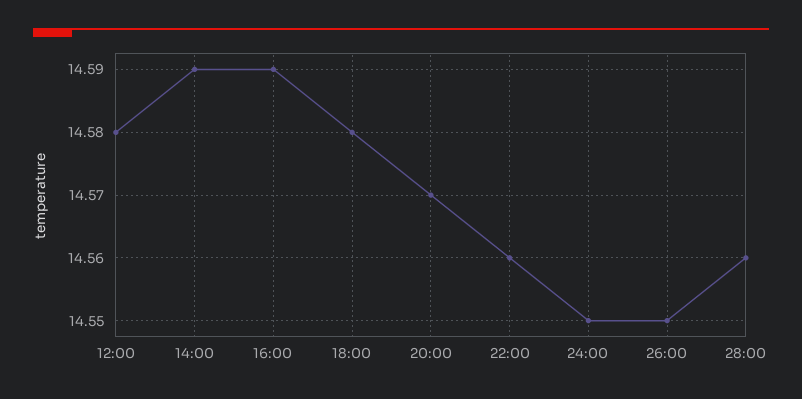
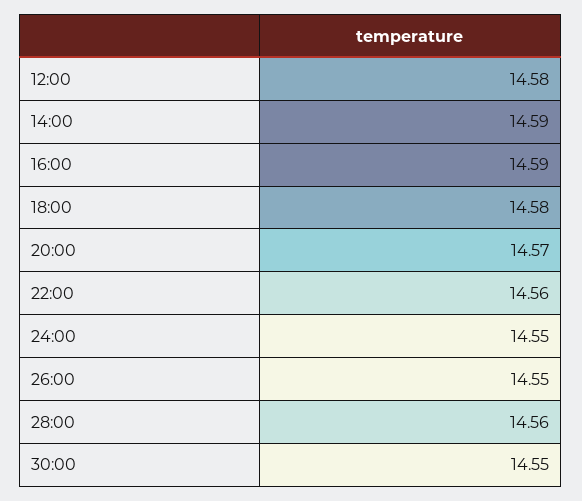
30:00: none -> 14.55

